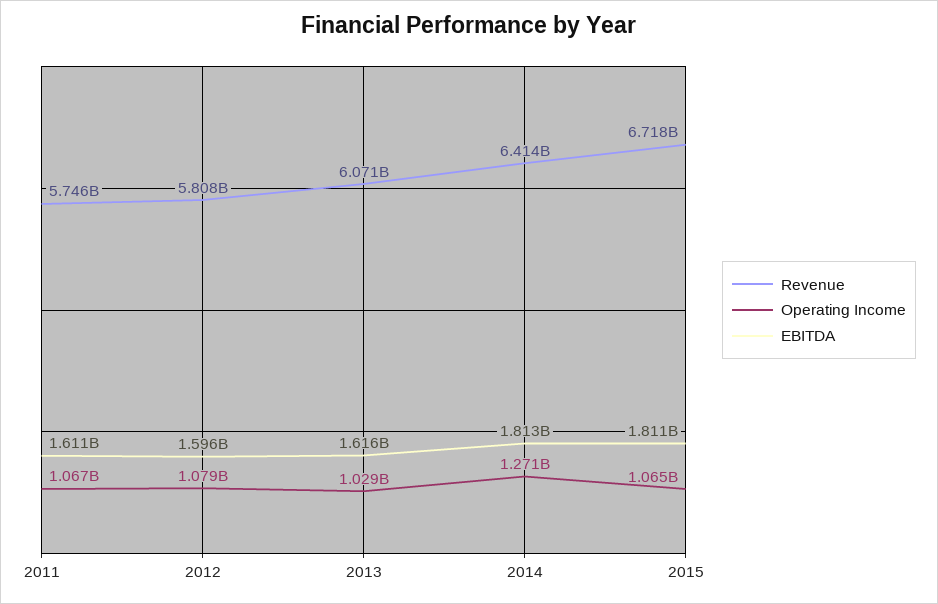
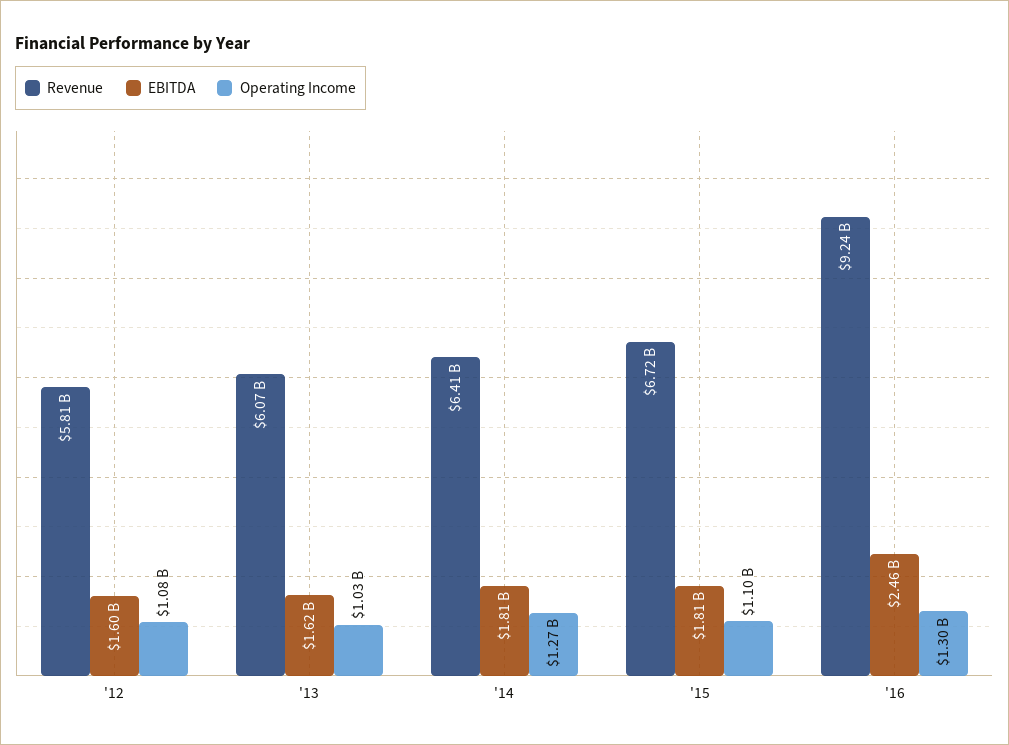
Revenue, 2011: 5746000000 -> none
Operating Income, 2011: 1067000000 -> none
EBITDA, 2011: 1611000000 -> none
Operating Income, 2015: 1065000000 -> 1100000000
Revenue, '16: none -> 9240000000
EBITDA, '16: none -> 2460000000
Operating Income, '16: none -> 1300000000

